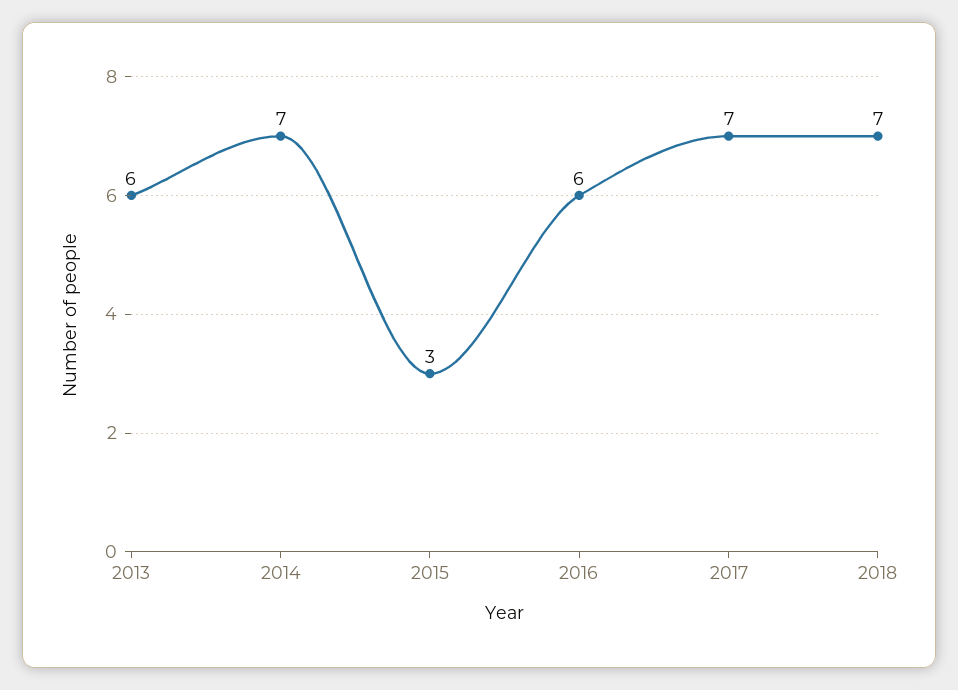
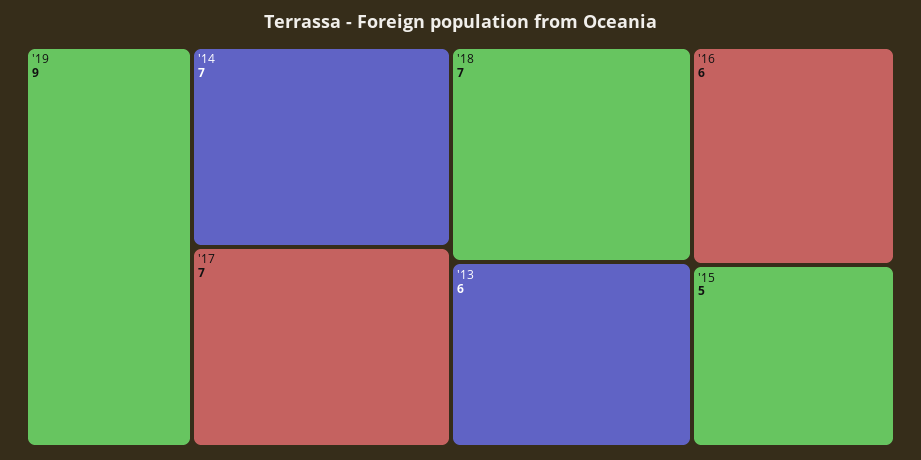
2015: 3 -> 5
'19: none -> 9

